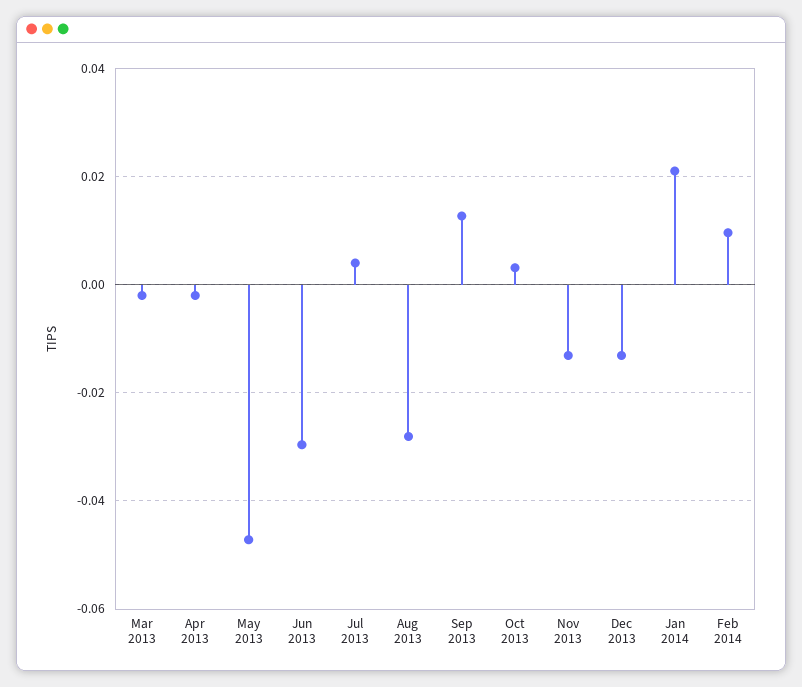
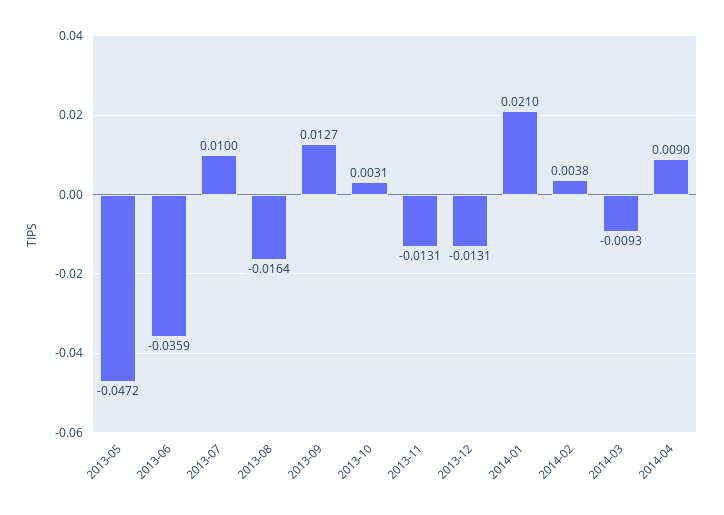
Mar 2013: -0.002 -> none
Apr 2013: -0.002 -> none
Jun 2013: -0.03 -> -0.0359
Jul 2013: 0.004 -> 0.01
Aug 2013: -0.028 -> -0.0164
Feb 2014: 0.01 -> 0.0038
2014-03: none -> -0.0093
2014-04: none -> 0.009

